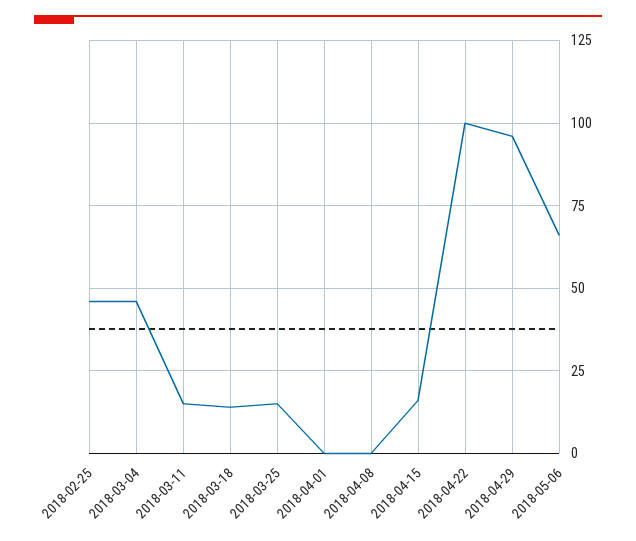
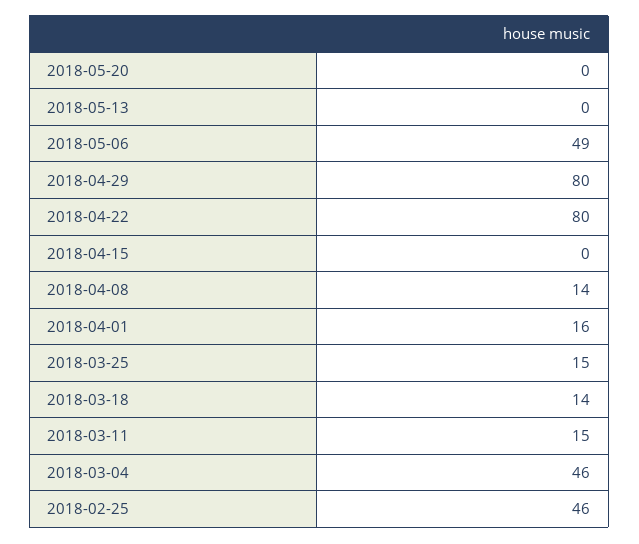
2018-04-01: 0 -> 16
2018-04-08: 0 -> 14
2018-04-15: 15 -> 0
2018-04-22: 100 -> 80
2018-04-29: 95 -> 80
2018-05-06: 65 -> 49
2018-05-20: none -> 0
2018-05-13: none -> 0

